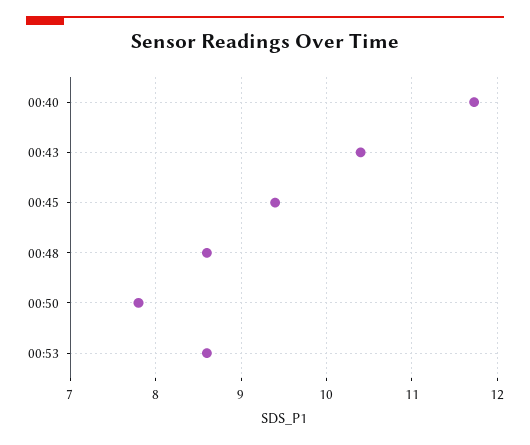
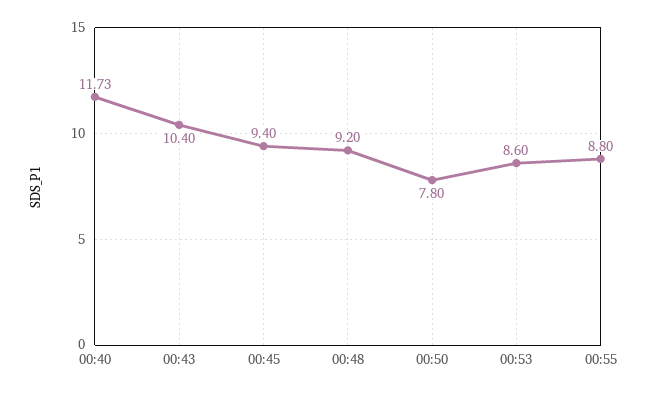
00:48: 8.6 -> 9.2
00:55: none -> 8.8

